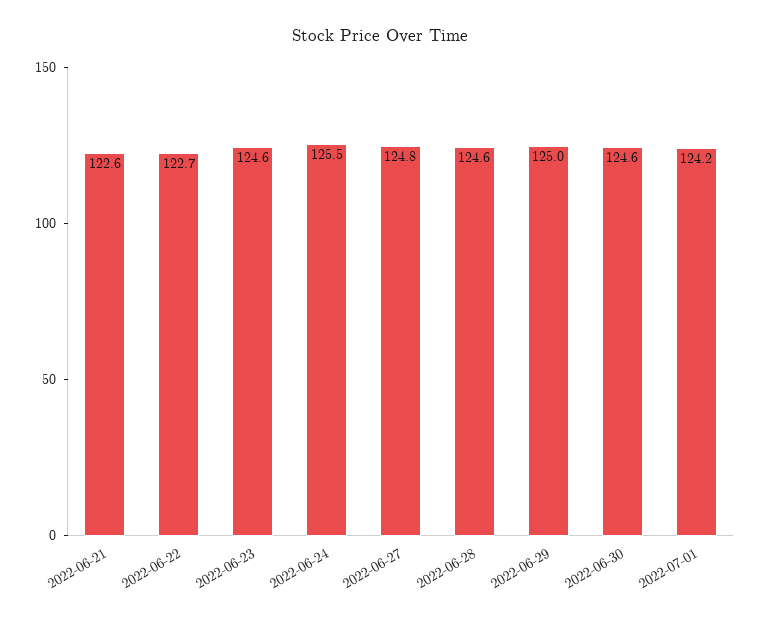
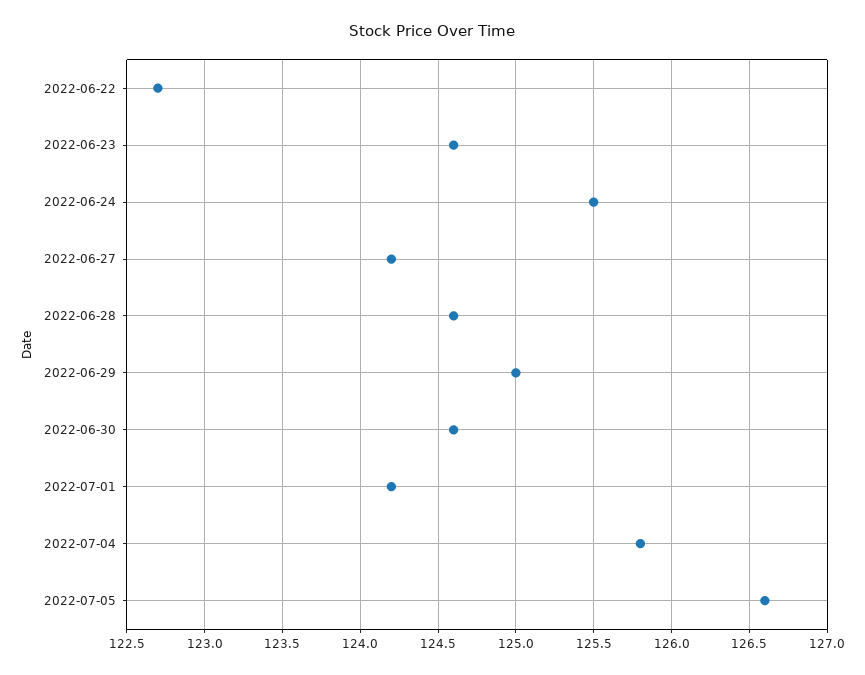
2022-06-21: 122.6 -> none
2022-06-27: 124.8 -> 124.2
2022-07-04: none -> 125.8
2022-07-05: none -> 126.6

